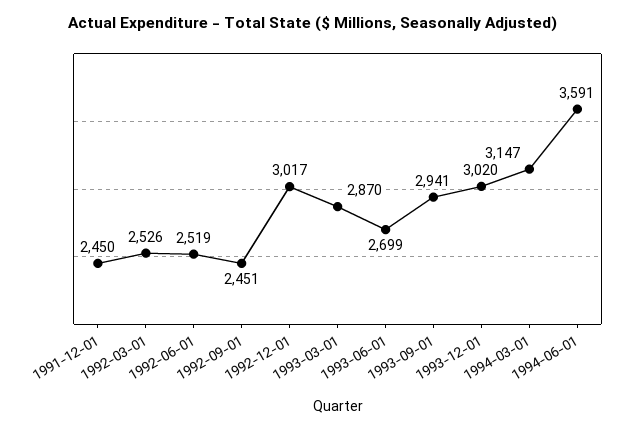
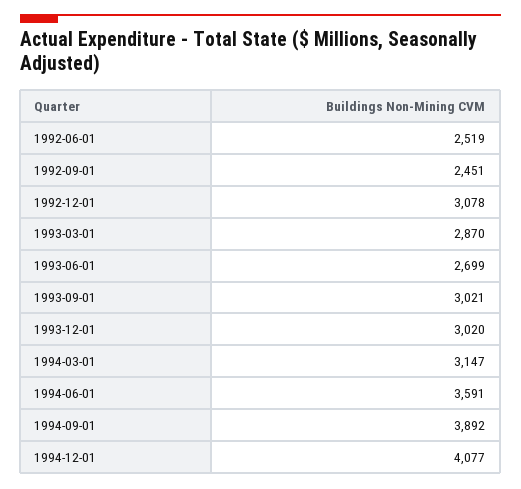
1991-12-01: 2450 -> none
1992-03-01: 2526 -> none
1992-12-01: 3017 -> 3078
1993-09-01: 2941 -> 3021
1994-09-01: none -> 3892
1994-12-01: none -> 4077

